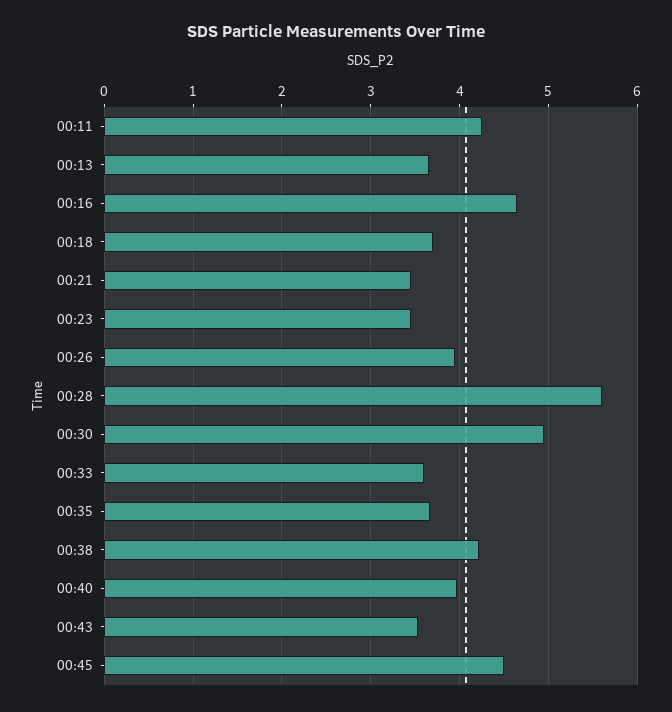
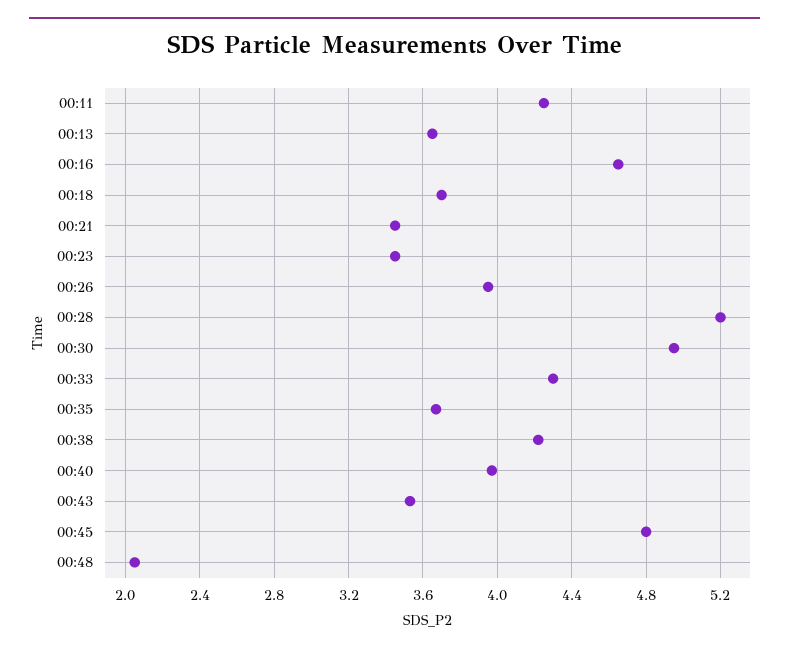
00:28: 5.6 -> 5.2
00:33: 3.6 -> 4.3
00:45: 4.5 -> 4.8
00:48: none -> 2.05

